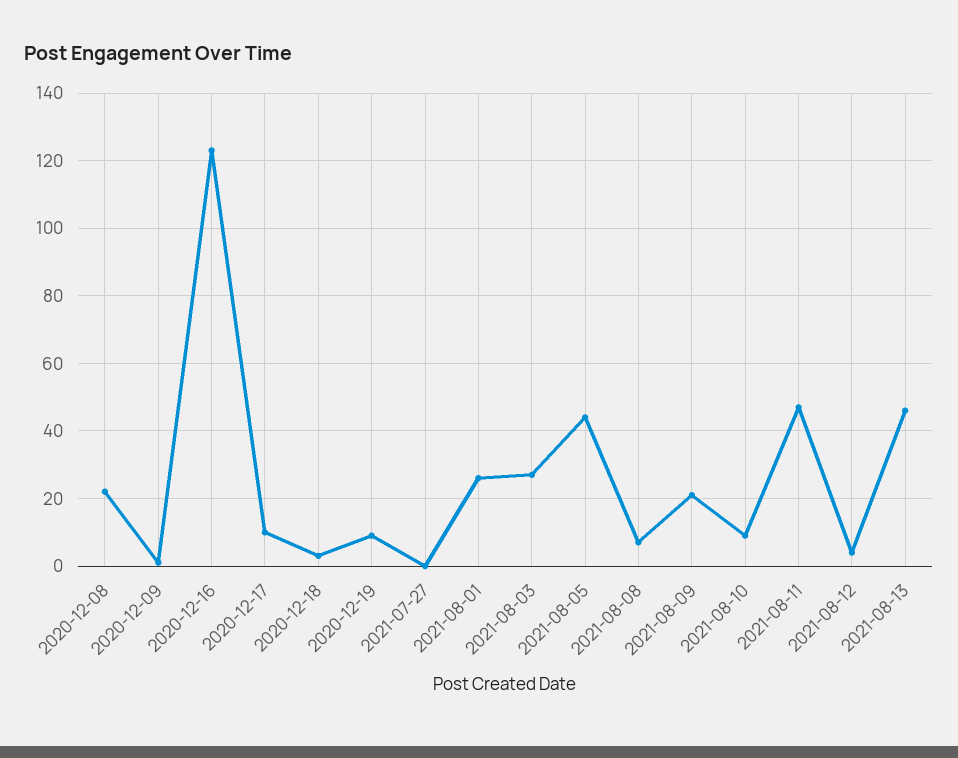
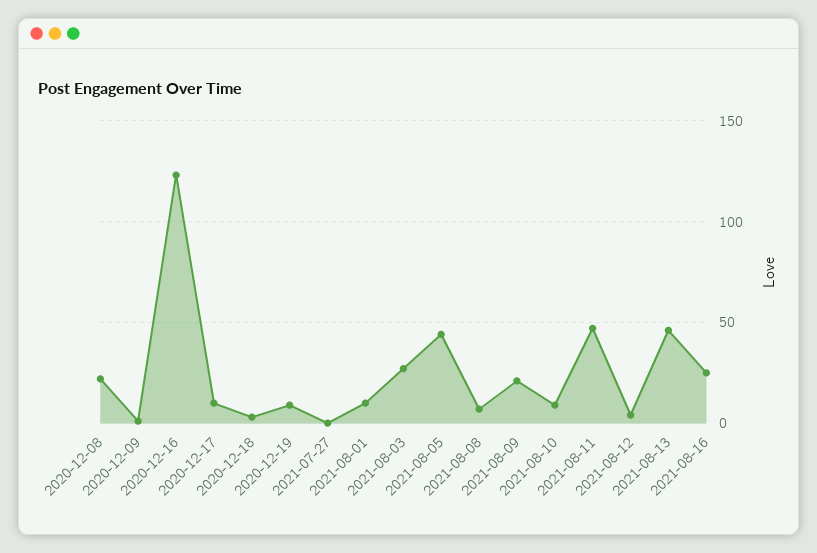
2021-08-01: 25 -> 10
2021-08-16: none -> 25

